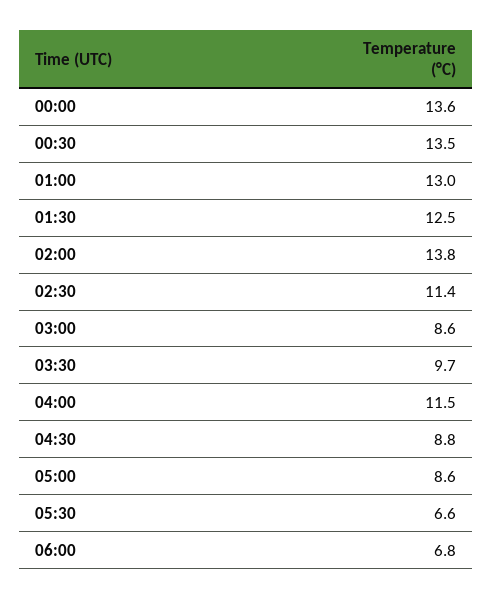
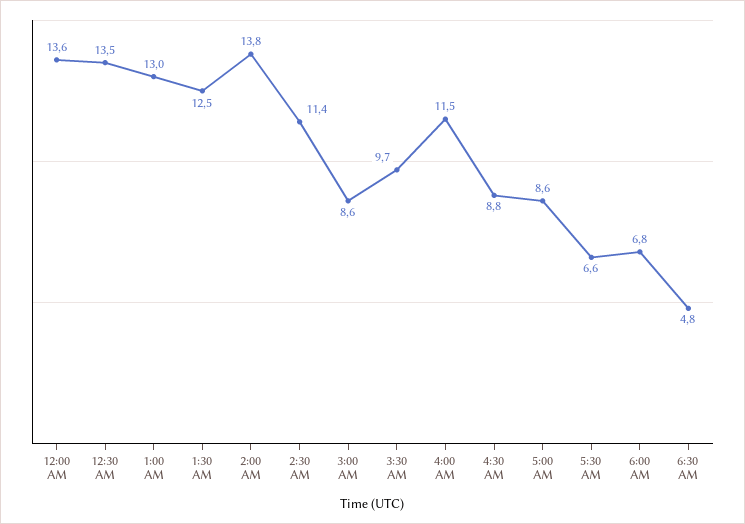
6:30 AM: none -> 4.8

